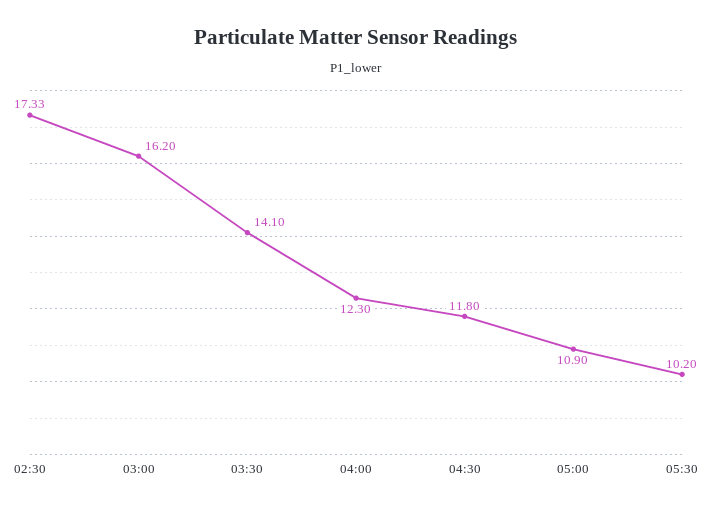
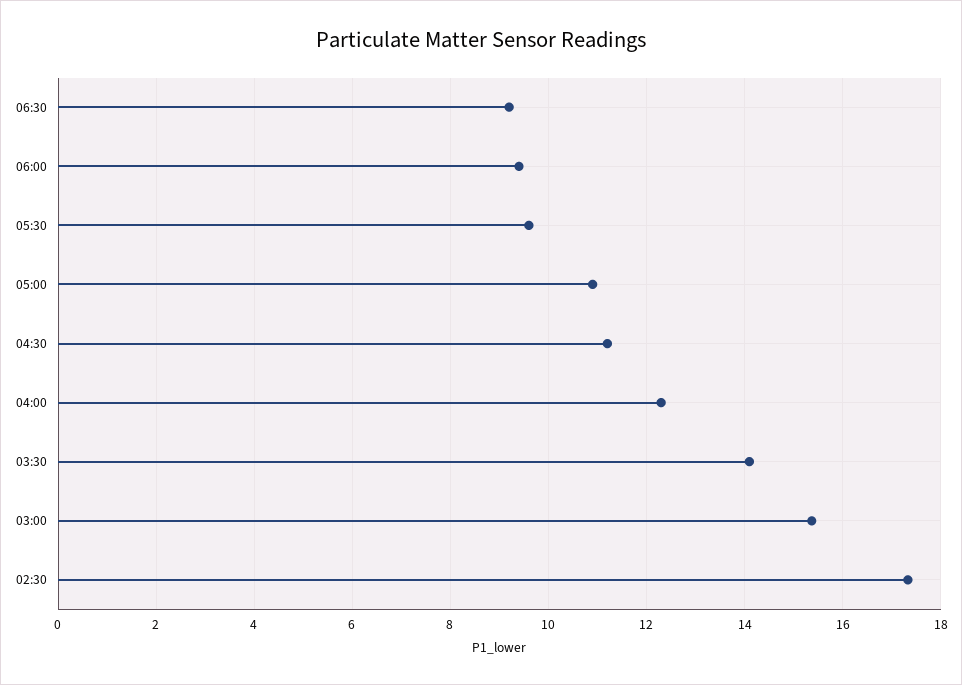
03:00: 16.2 -> 15.4
04:30: 11.8 -> 11.2
05:30: 10.2 -> 9.6
06:30: none -> 9.2
06:00: none -> 9.4

